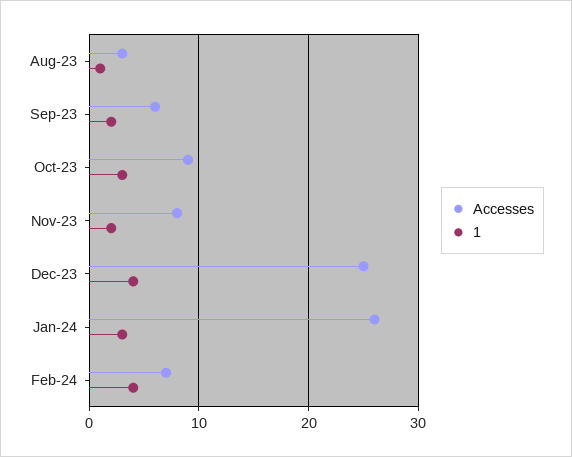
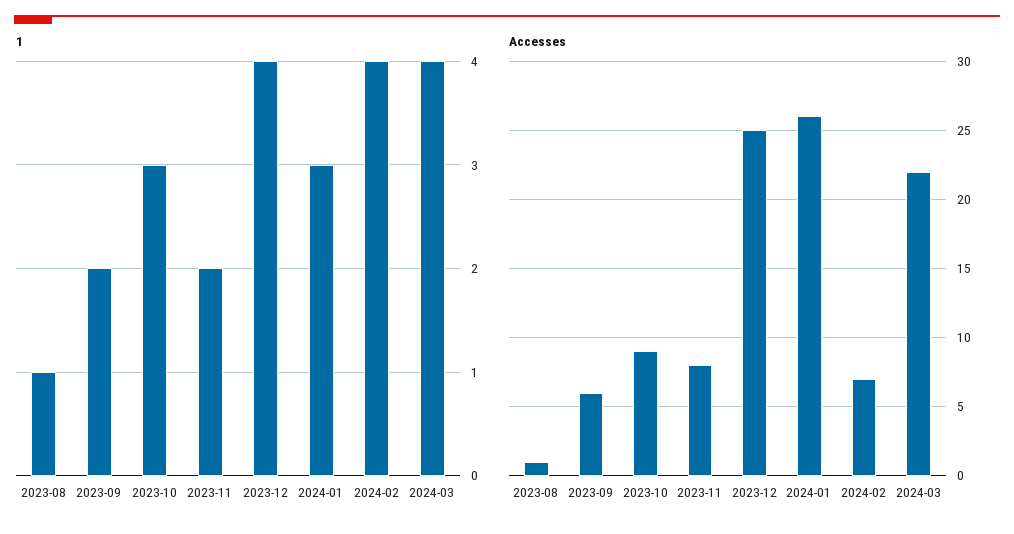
Accesses, Aug-23: 3 -> 1
1, 2024-03: none -> 4
Accesses, 2024-03: none -> 22

